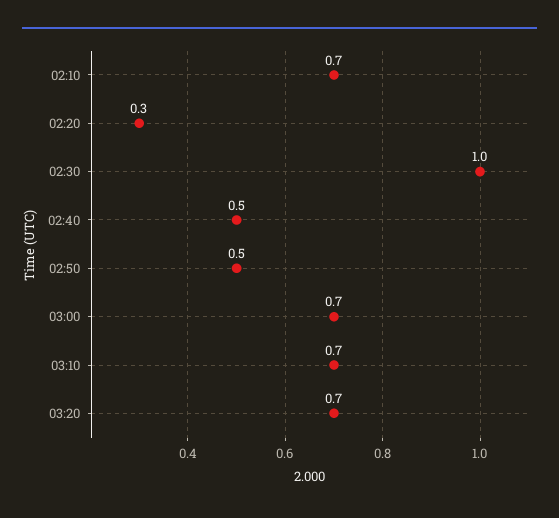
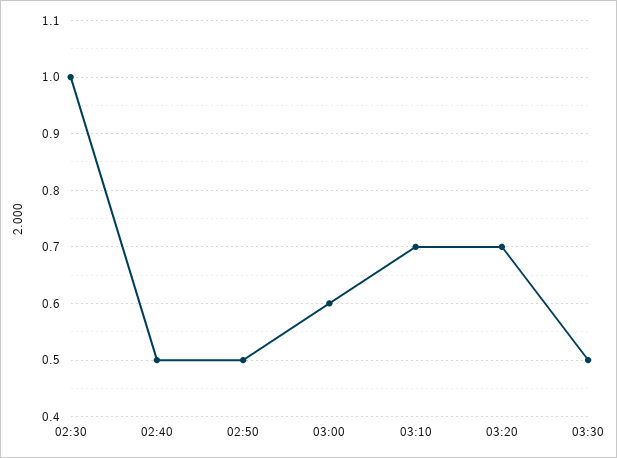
02:10: 0.7 -> none
02:20: 0.3 -> none
03:00: 0.7 -> 0.6
03:30: none -> 0.5

